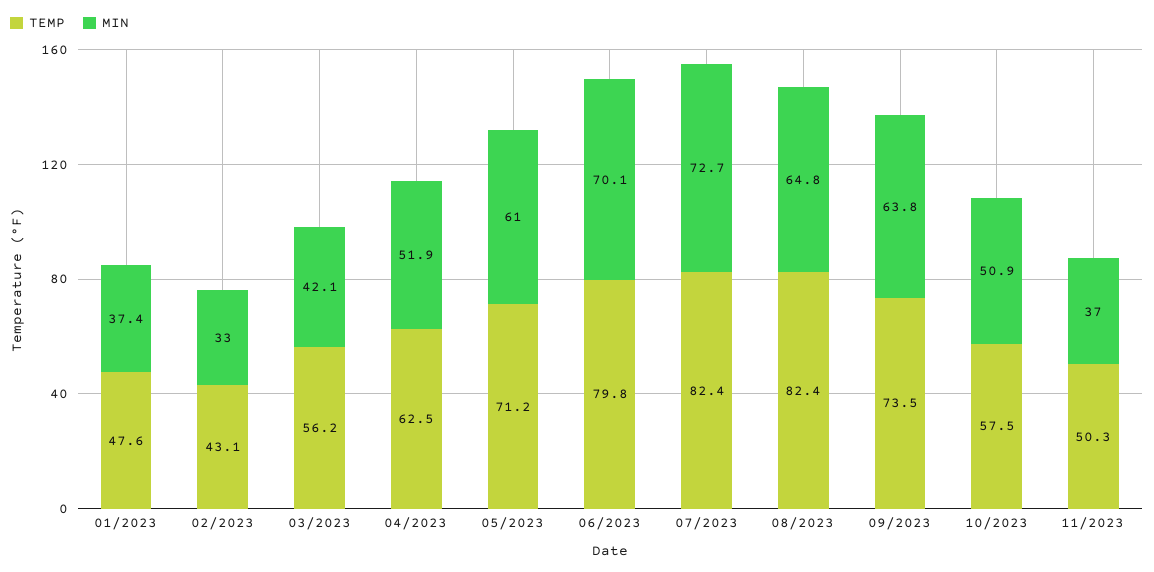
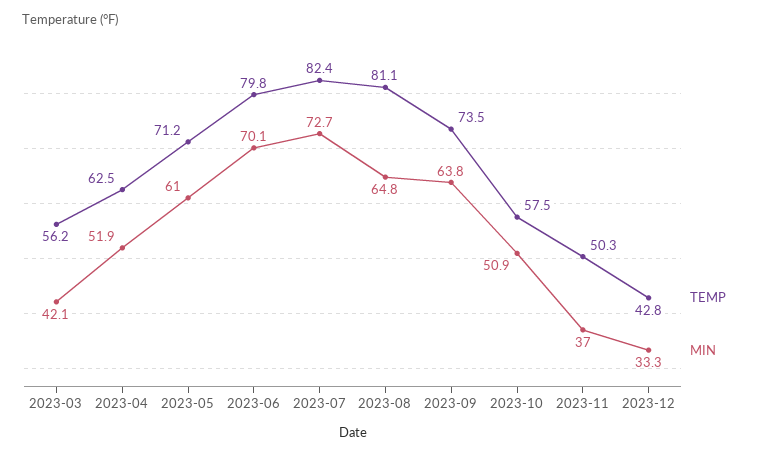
TEMP, 01/2023: 47.6 -> none
MIN, 01/2023: 37.4 -> none
TEMP, 02/2023: 43.1 -> none
MIN, 02/2023: 33 -> none
TEMP, 08/2023: 82.4 -> 81.1
TEMP, 2023-12: none -> 42.8
MIN, 2023-12: none -> 33.3

